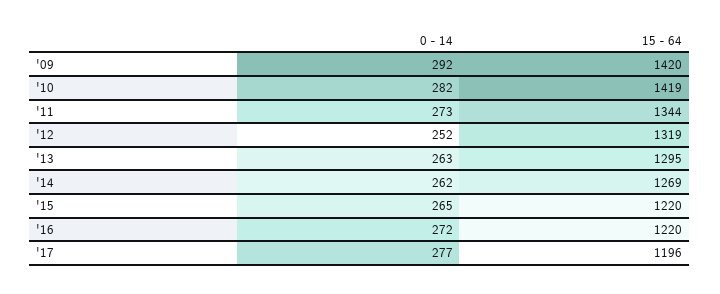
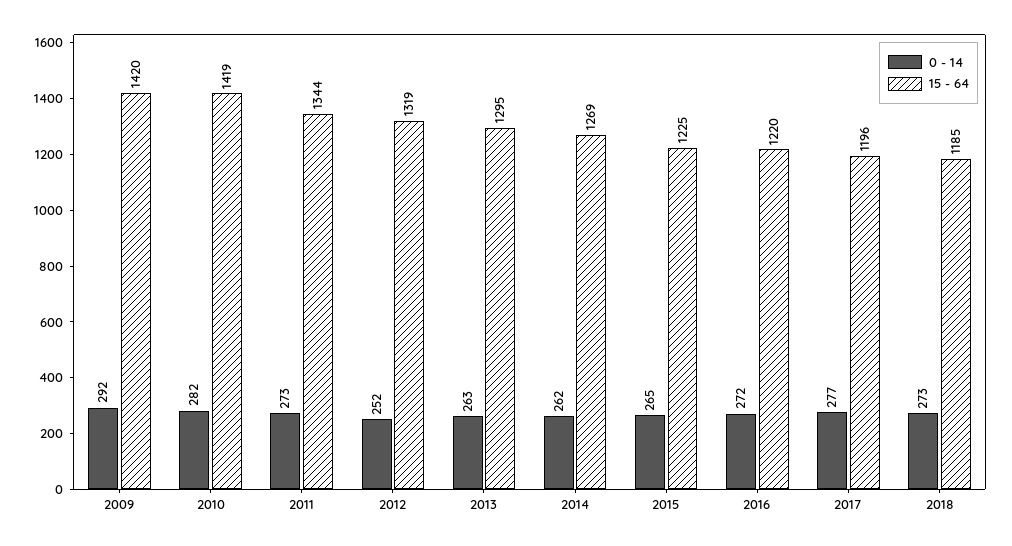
15 - 64, '15: 1220 -> 1225
0 - 14, 2018: none -> 273
15 - 64, 2018: none -> 1185

